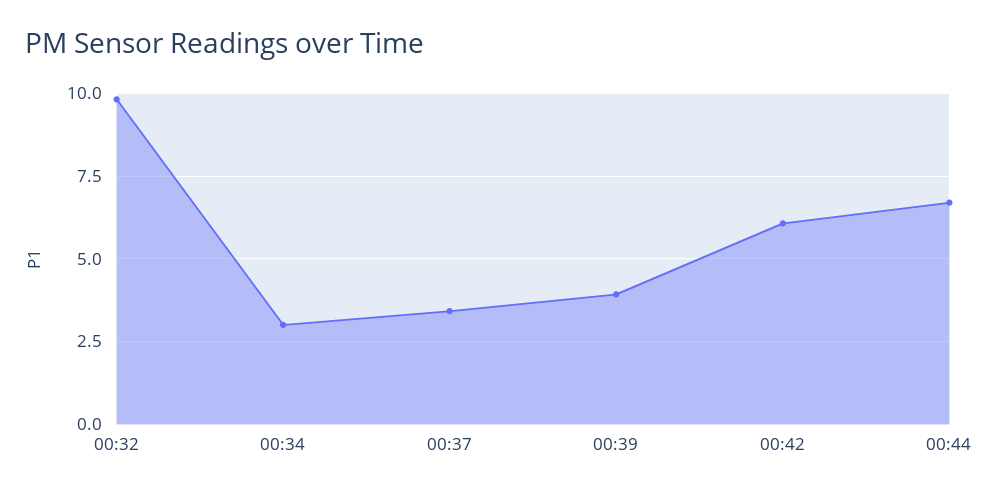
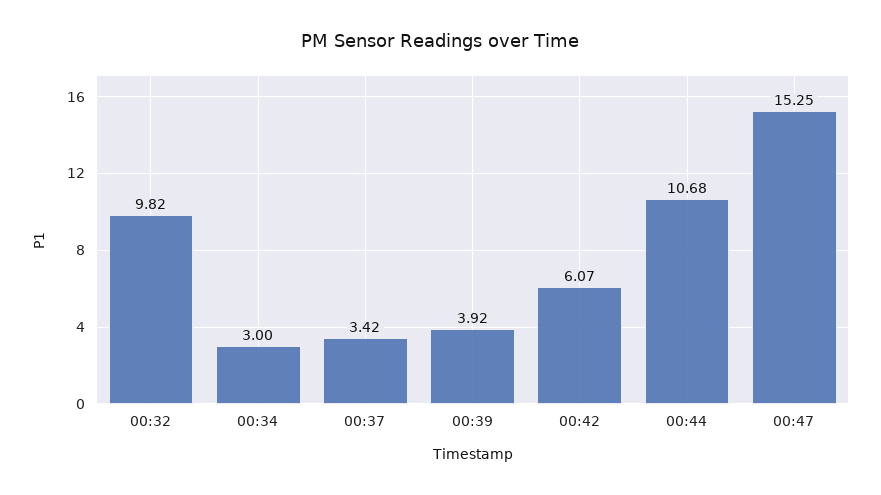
00:44: 6.75 -> 10.68
00:47: none -> 15.25

